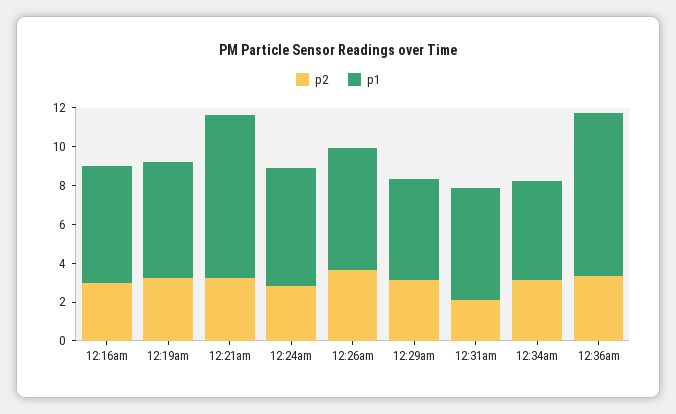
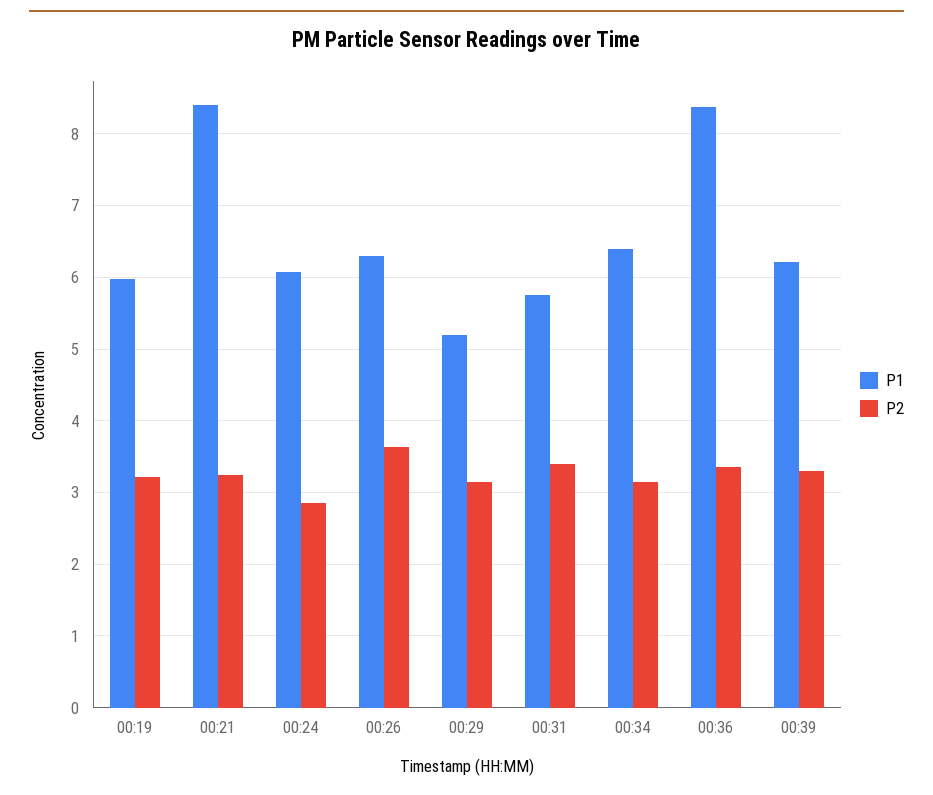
p2, 12:16am: 3 -> none
p1, 12:16am: 6 -> none
p2, 12:31am: 2 -> 3.4
p1, 12:34am: 5 -> 6.4
p1, 00:39: none -> 6.2
p2, 00:39: none -> 3.3

